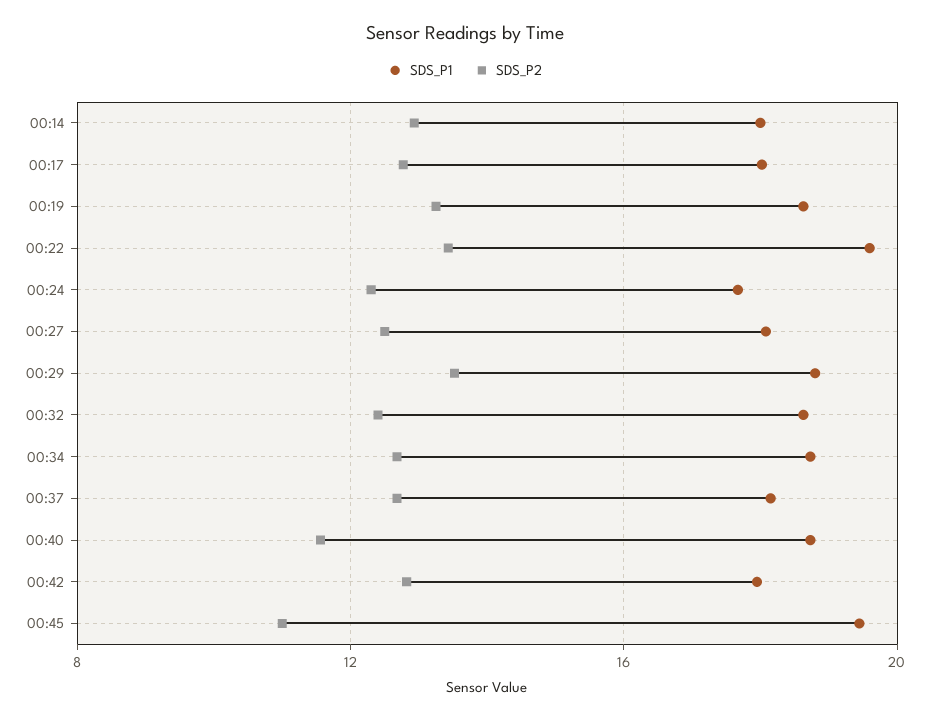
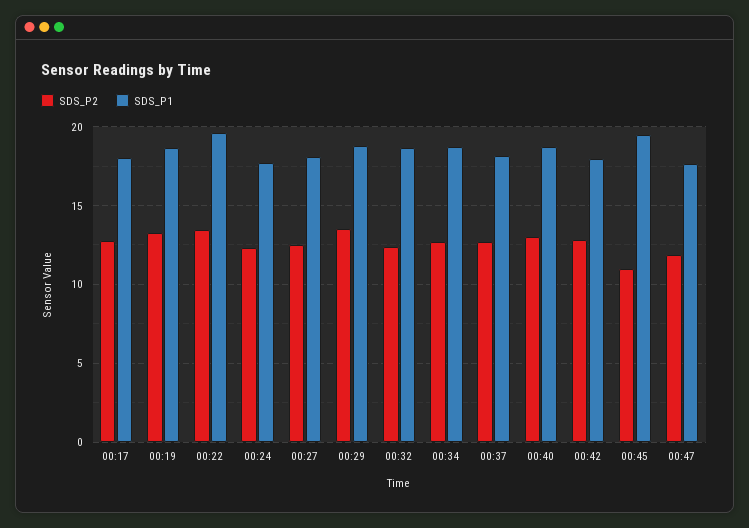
SDS_P1, 00:14: 18 -> none
SDS_P2, 00:14: 13 -> none
SDS_P2, 00:40: 11.5 -> 13
SDS_P2, 00:47: none -> 12
SDS_P1, 00:47: none -> 17.5

